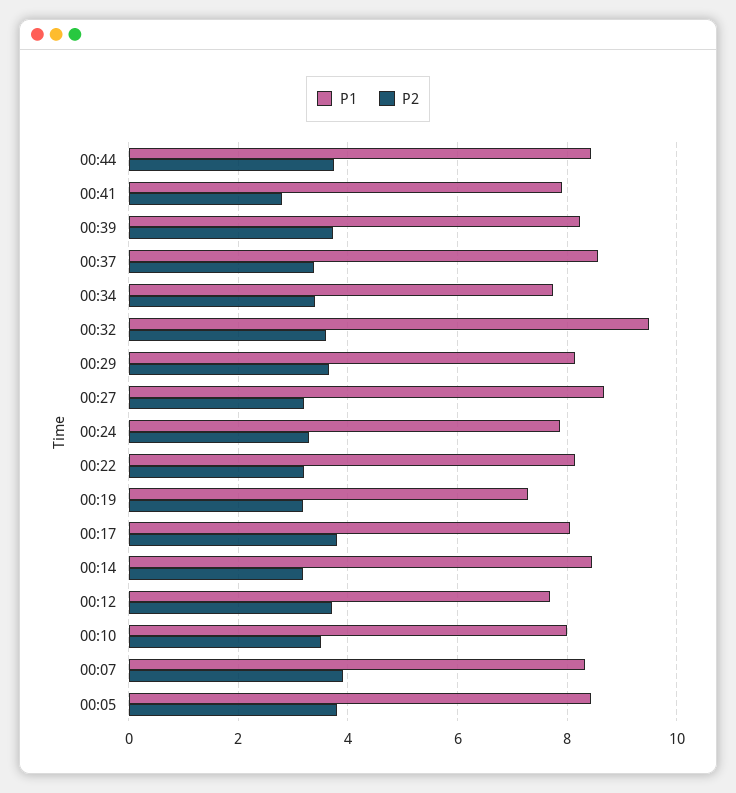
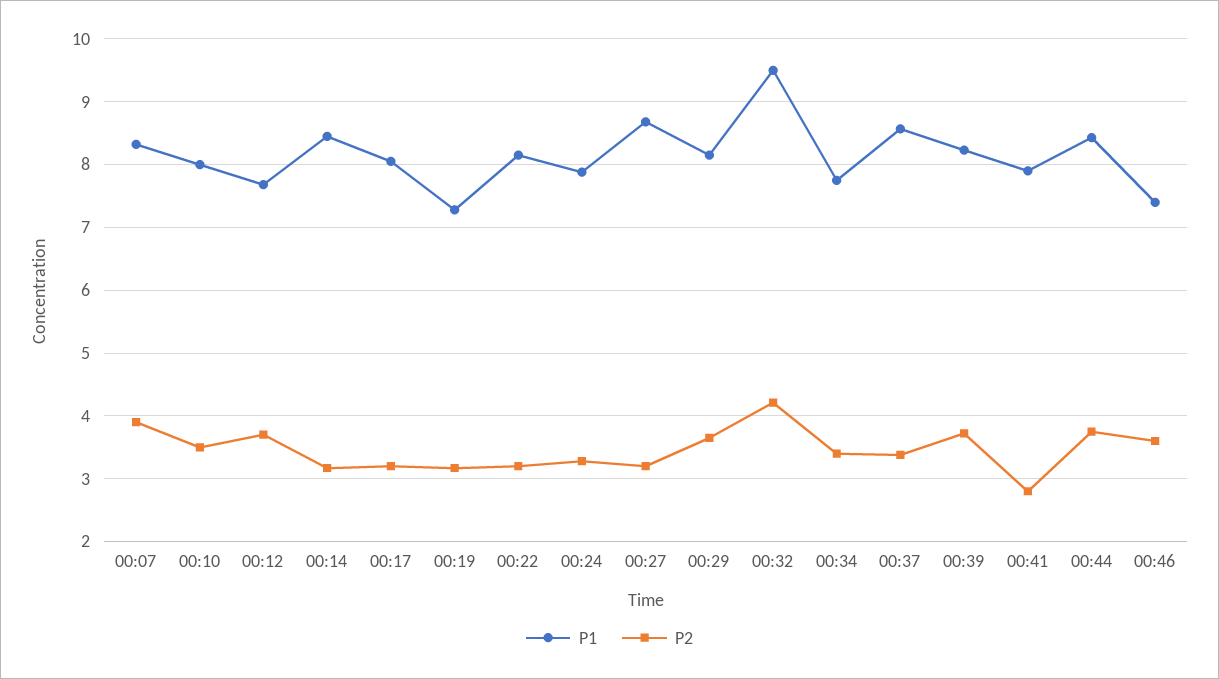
P2, 00:32: 3.6 -> 4.2
P2, 00:17: 3.8 -> 3.2
P1, 00:05: 8.4 -> none
P2, 00:05: 3.8 -> none
P1, 00:46: none -> 7.4
P2, 00:46: none -> 3.6

